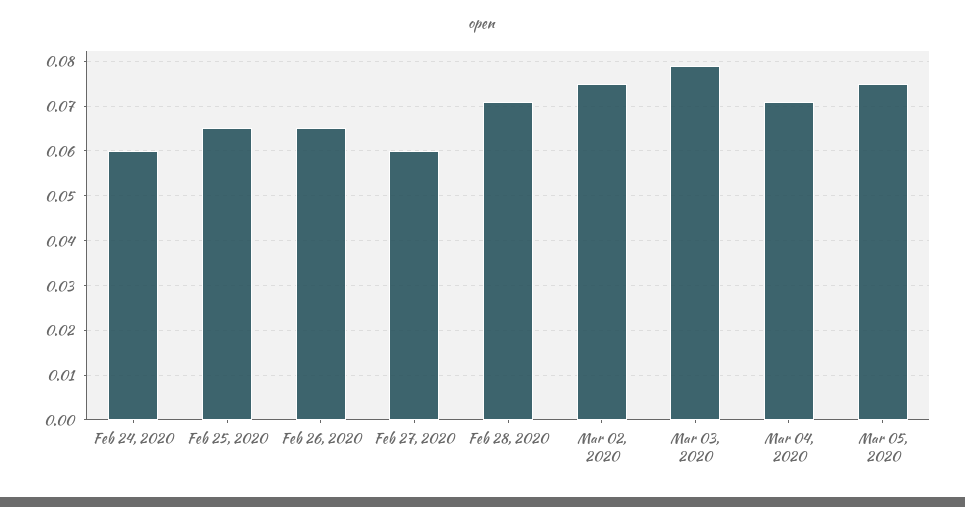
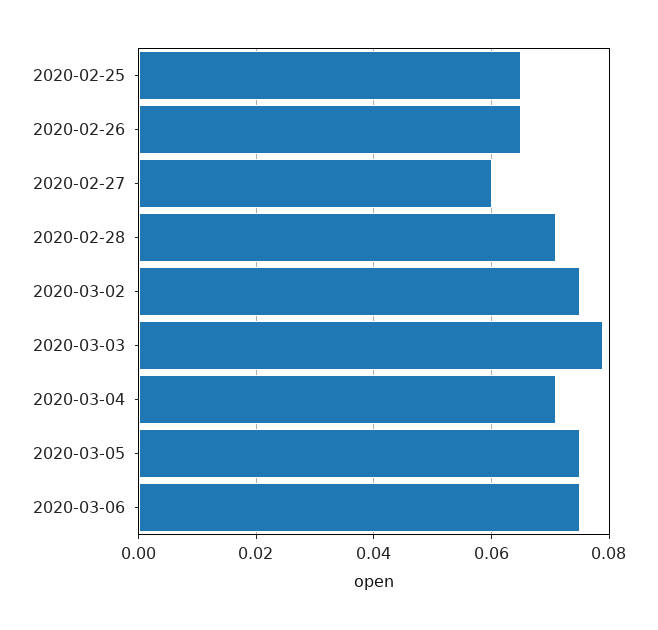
Feb 24, 2020: 0.06 -> none
2020-03-06: none -> 0.075

